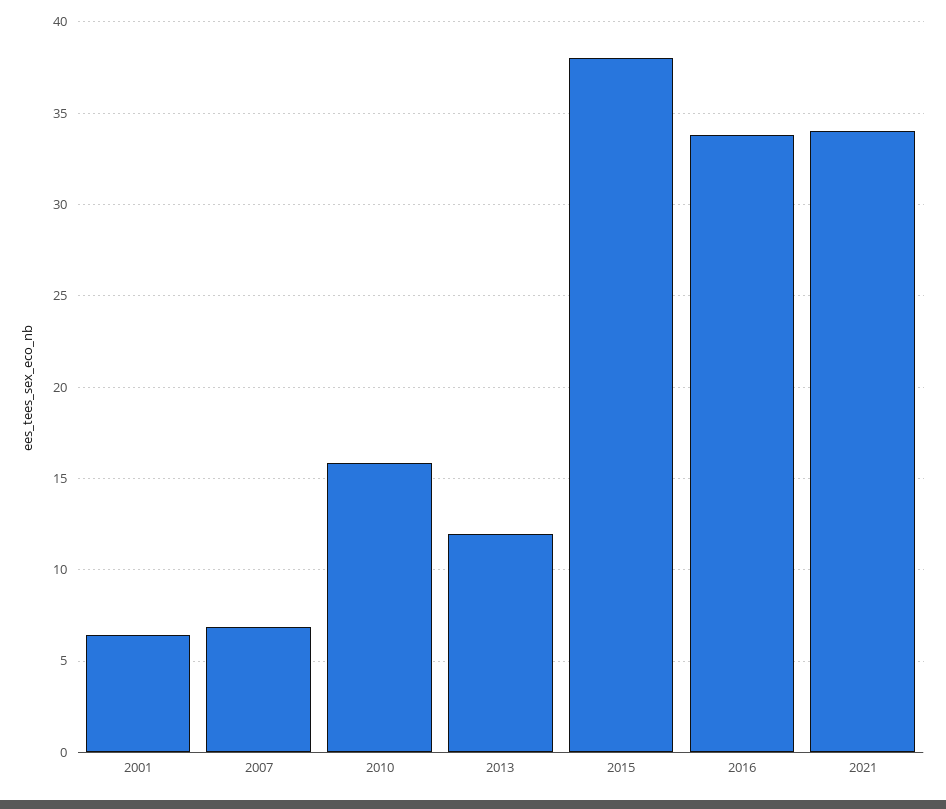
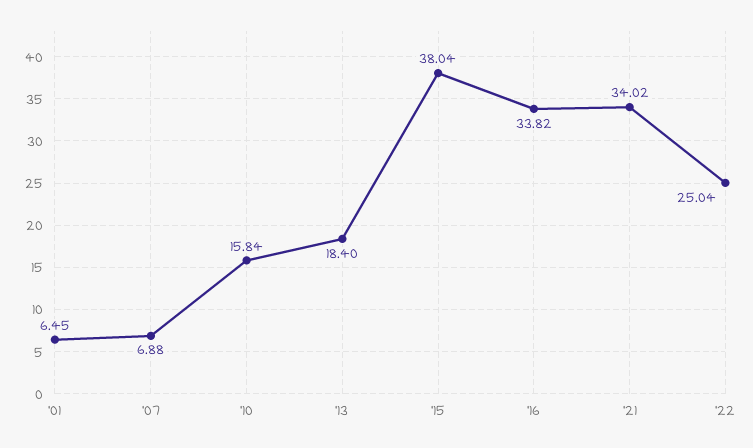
2013: 12 -> 18.4
'22: none -> 25.04

